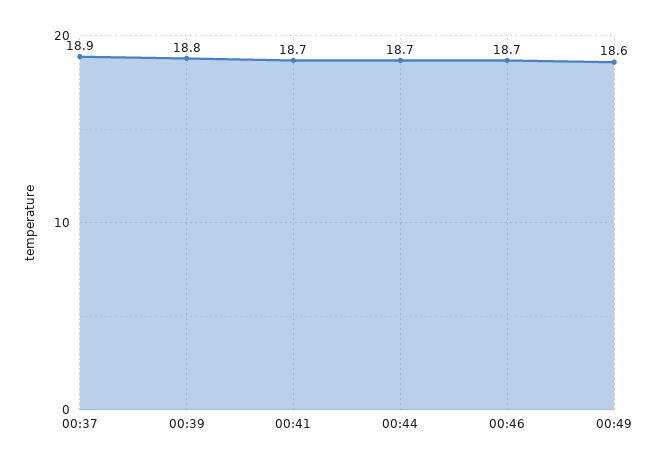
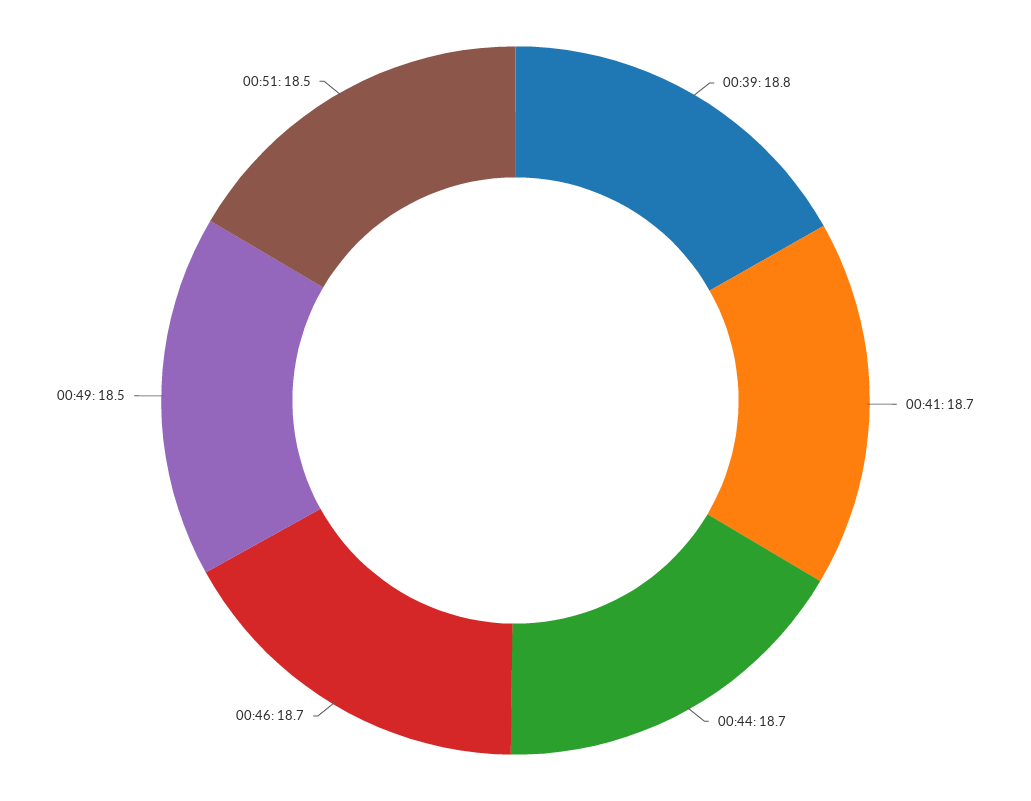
00:37: 18.9 -> none
00:49: 18.6 -> 18.5
00:51: none -> 18.5

